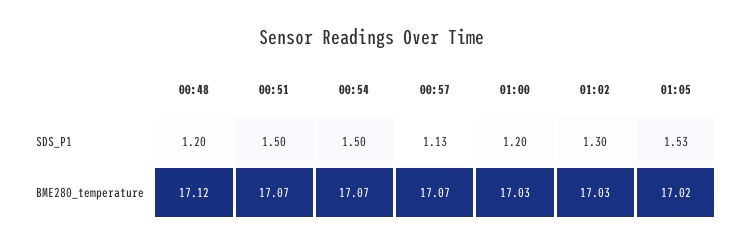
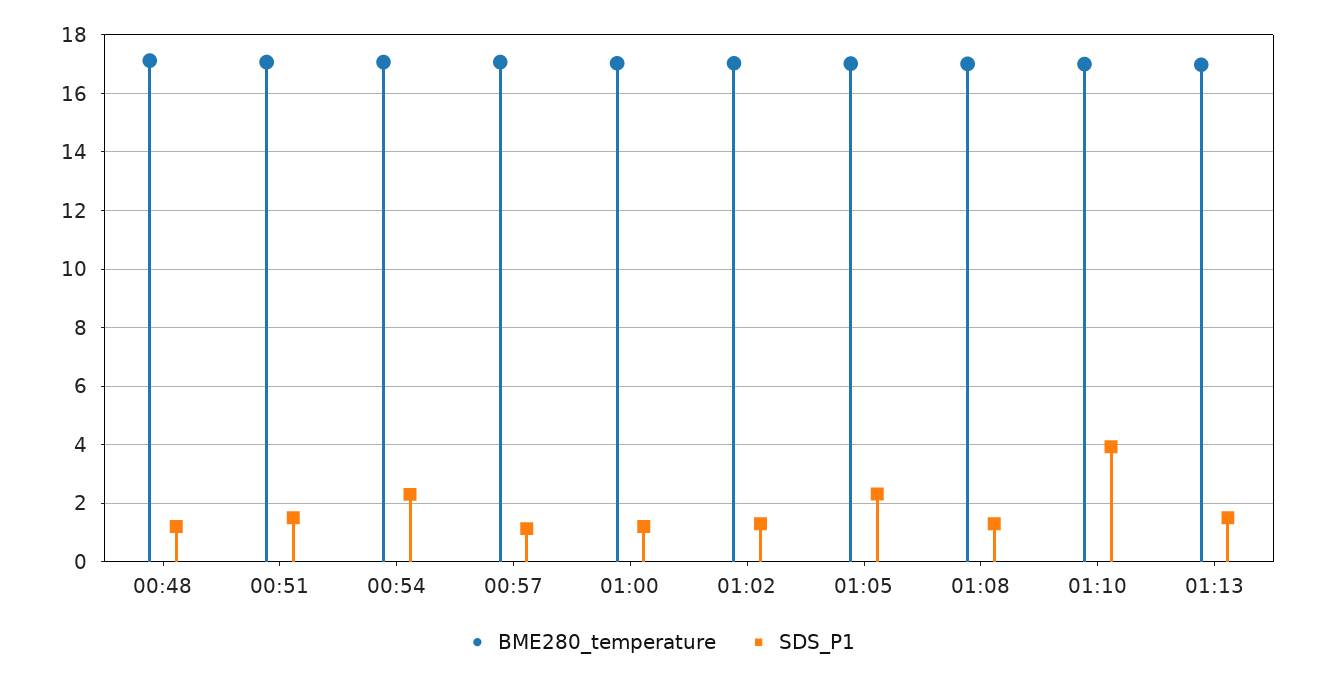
SDS_P1, 00:54: 1.5 -> 2.25
SDS_P1, 01:05: 1.53 -> 2.25
BME280_temperature, 01:08: none -> 17
SDS_P1, 01:08: none -> 1.25
BME280_temperature, 01:10: none -> 17
SDS_P1, 01:10: none -> 4
BME280_temperature, 01:13: none -> 17
SDS_P1, 01:13: none -> 1.5

